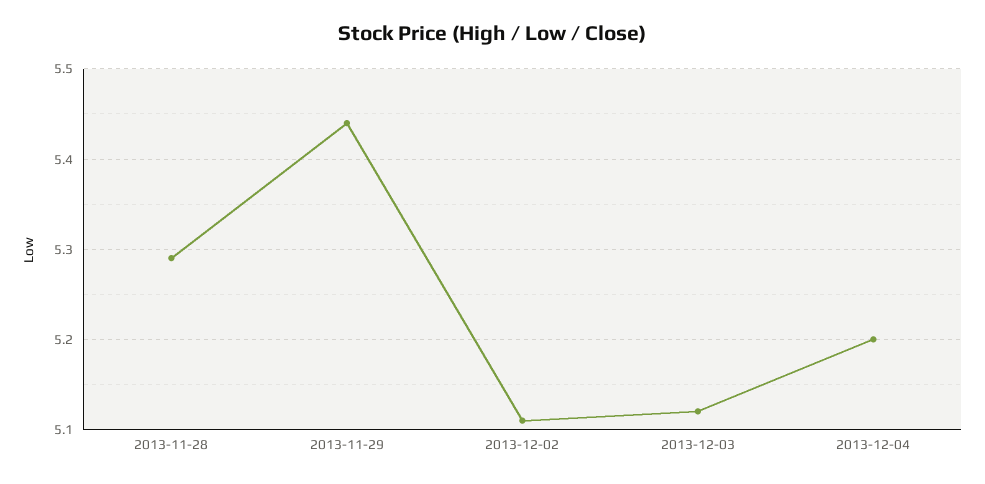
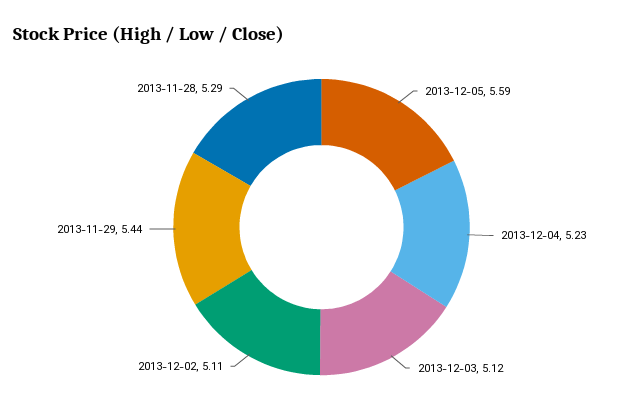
2013-12-04: 5.2 -> 5.23
2013-12-05: none -> 5.59

